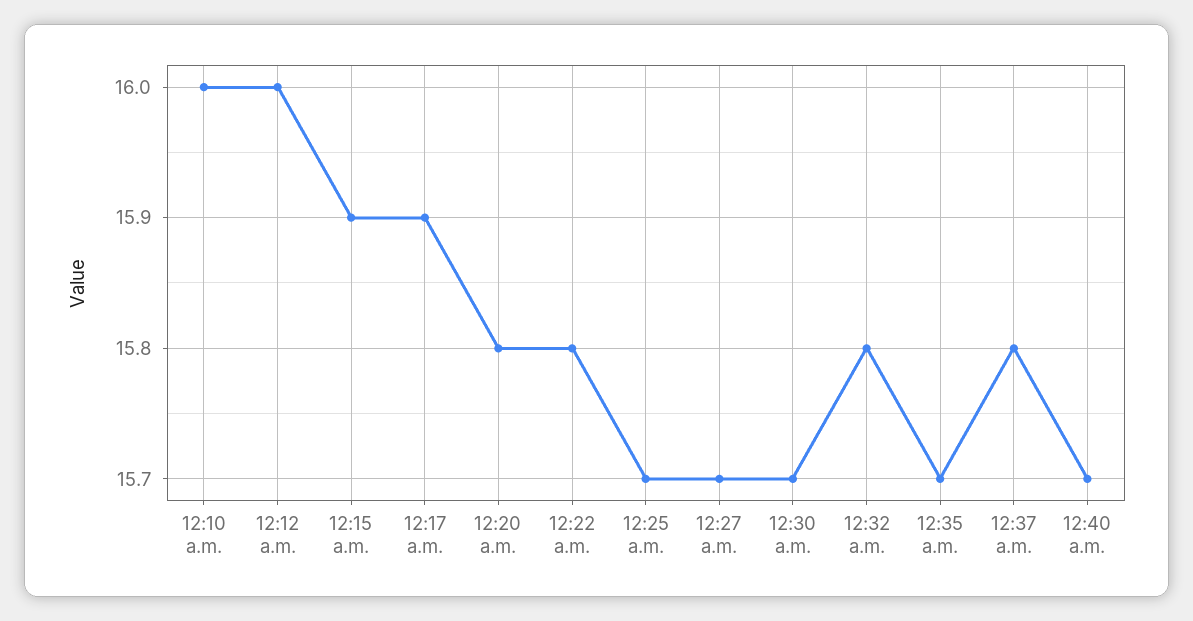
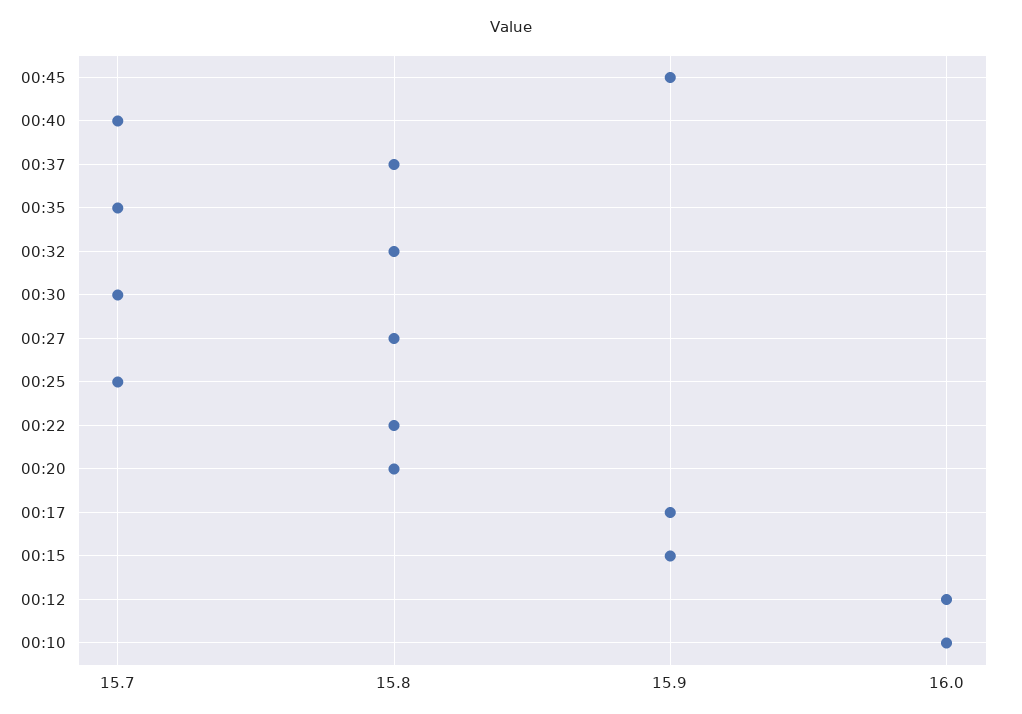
12:27 a.m.: 15.7 -> 15.8
00:45: none -> 15.9

